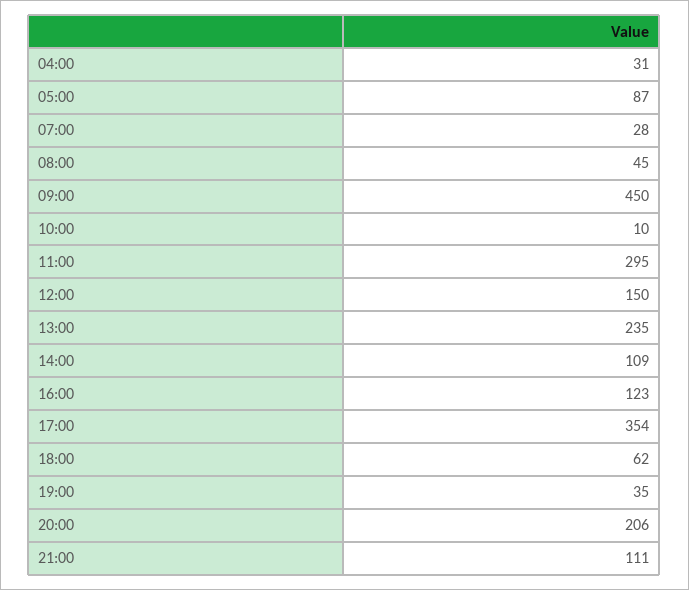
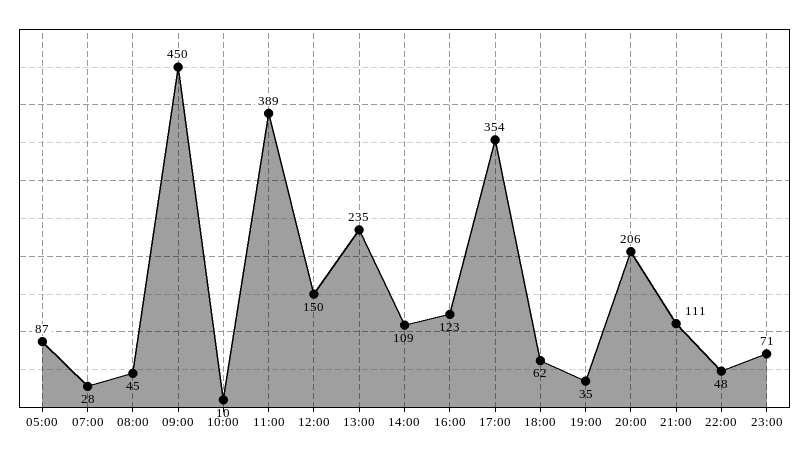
04:00: 31 -> none
11:00: 295 -> 389
22:00: none -> 48
23:00: none -> 71

